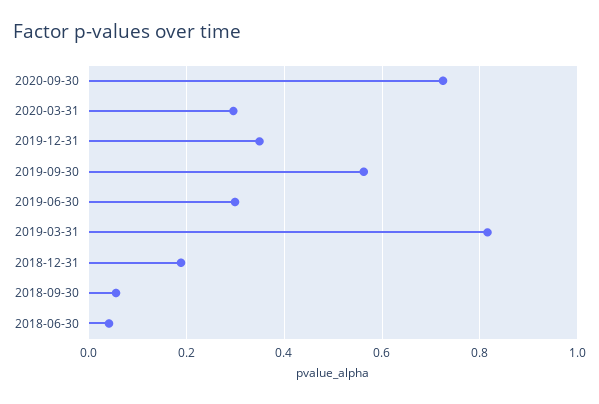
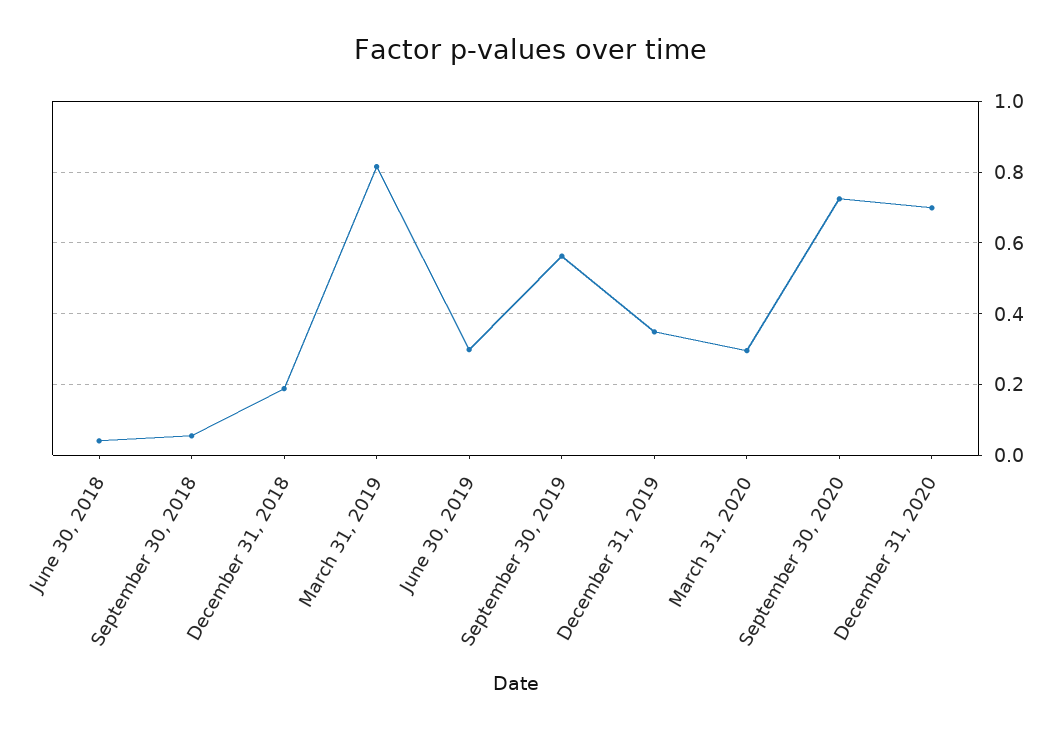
December 31, 2020: none -> 0.7

